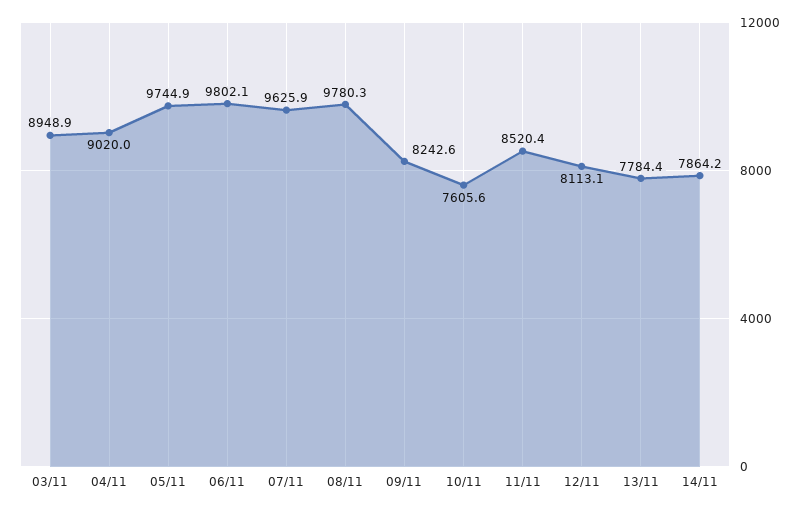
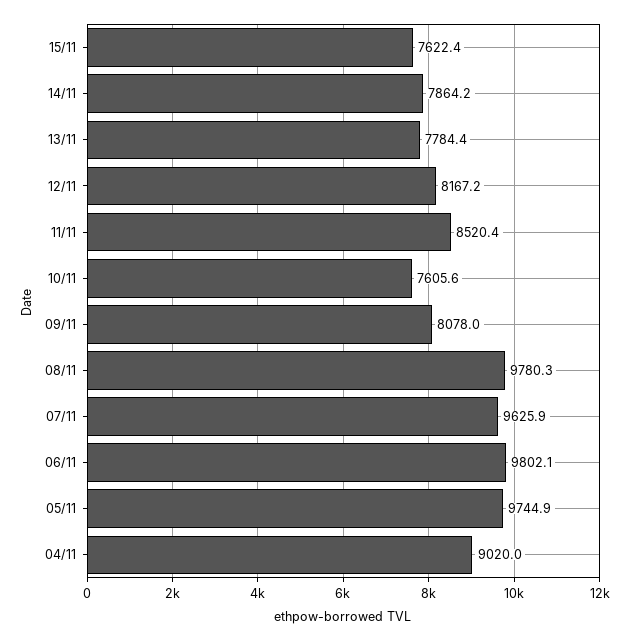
03/11: 8948.9 -> none
09/11: 8242.6 -> 8078
12/11: 8113.1 -> 8167.2
15/11: none -> 7622.4

